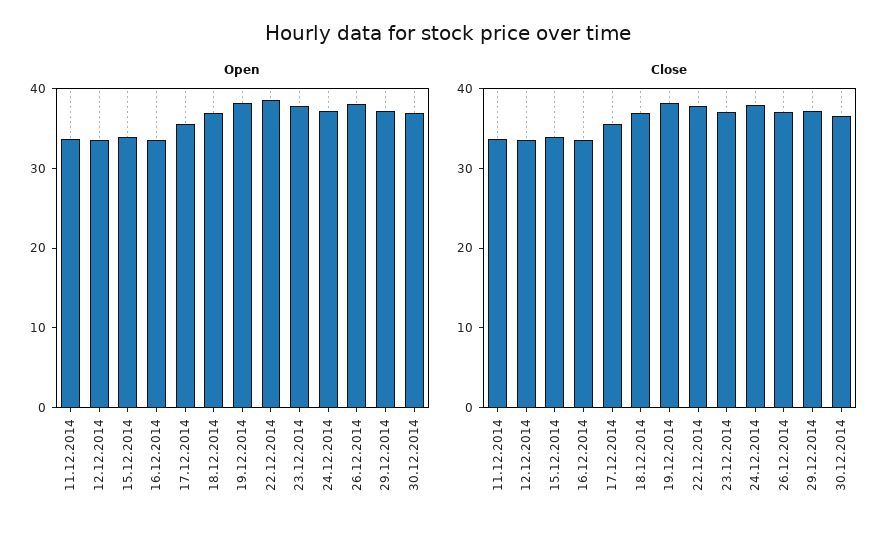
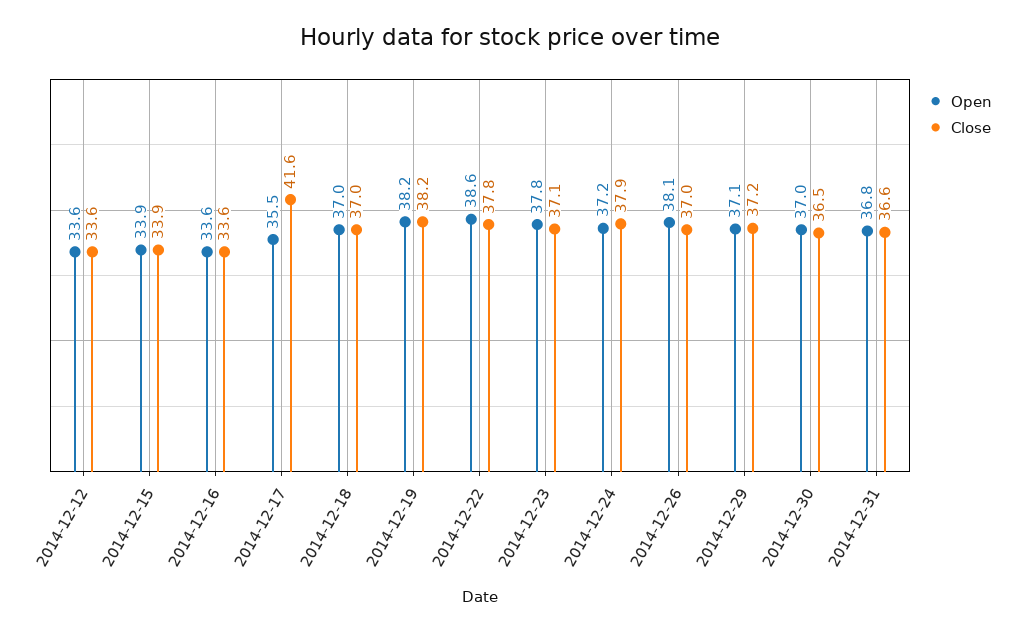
Open, 11.12.2014: 34 -> none
Close, 11.12.2014: 34 -> none
Close, 17.12.2014: 36 -> 41.6
Open, 2014-12-31: none -> 36.8
Close, 2014-12-31: none -> 36.6

